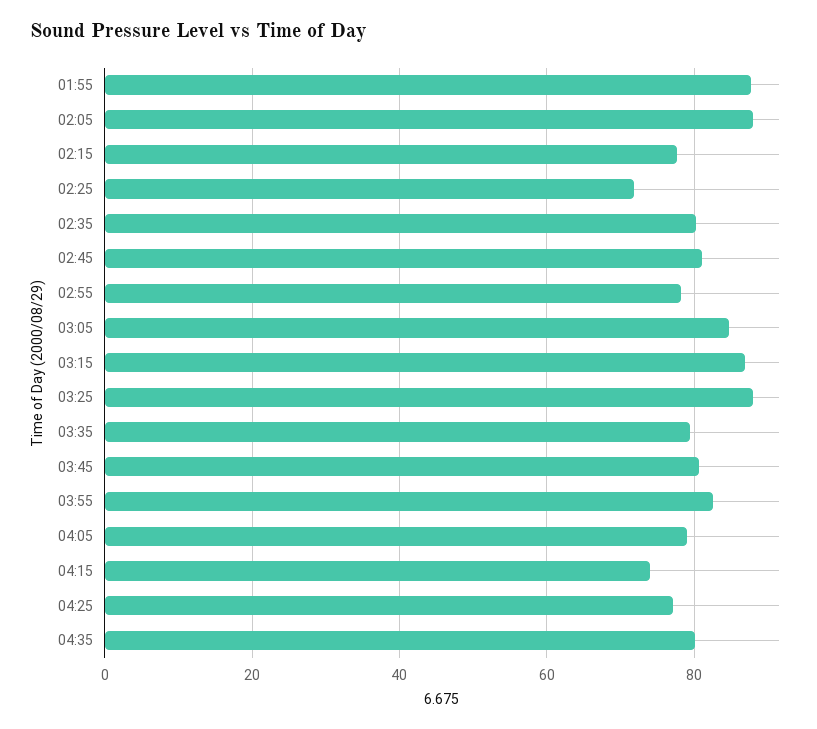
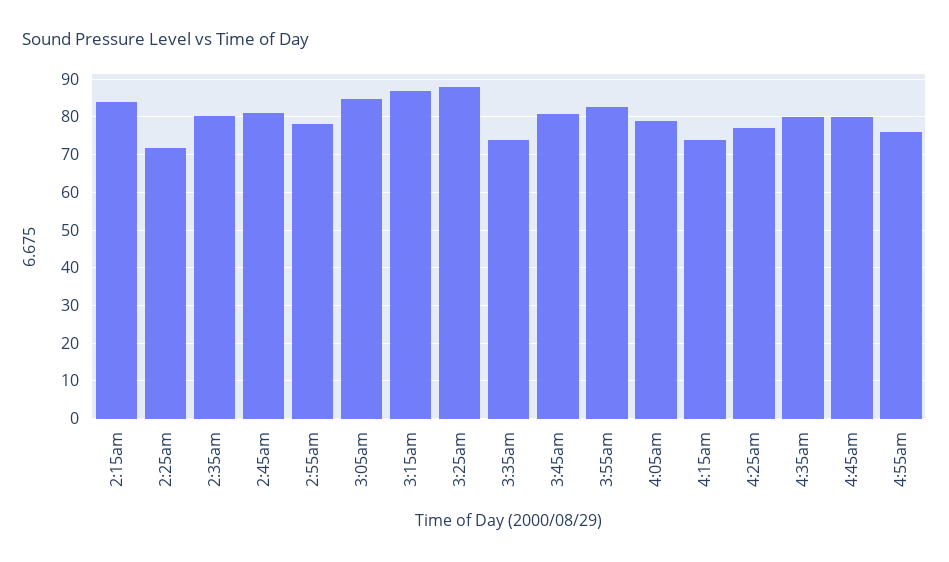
01:55: 88 -> none
02:05: 88 -> none
02:15: 78 -> 84
03:35: 80 -> 74
4:45am: none -> 80
4:55am: none -> 76

